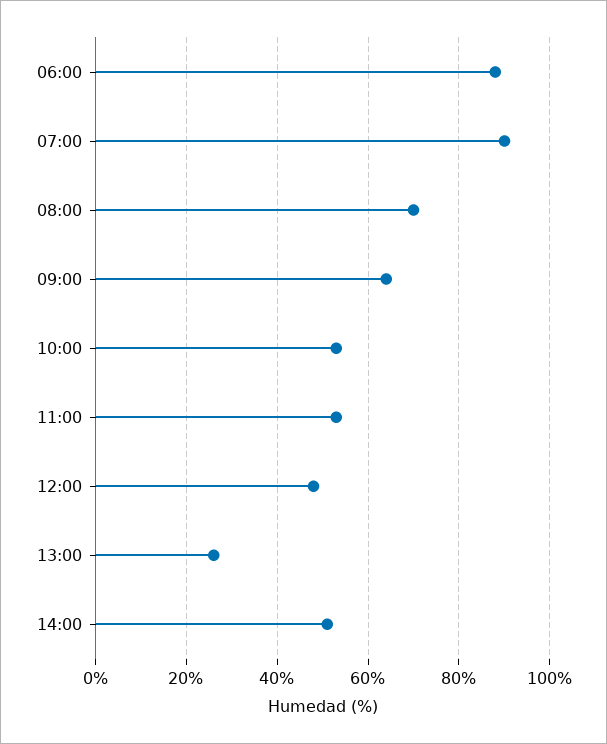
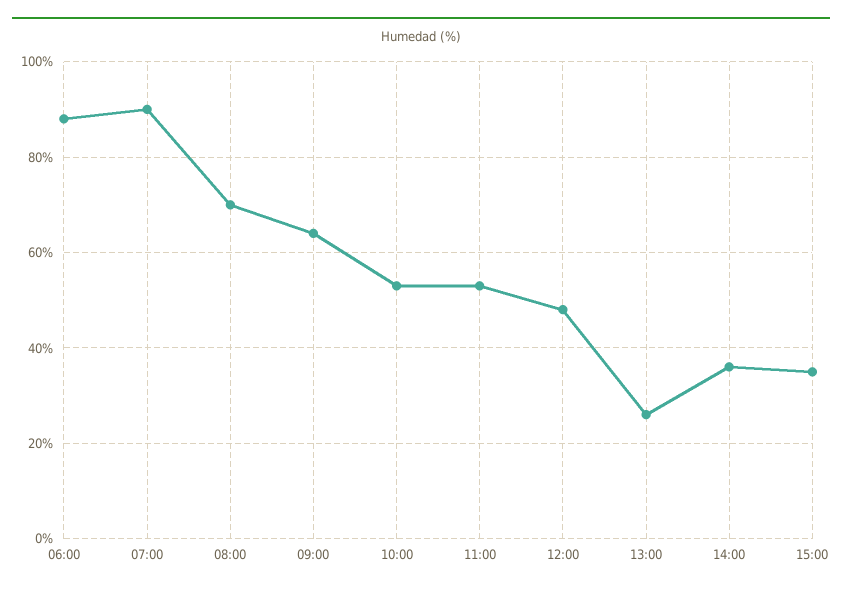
14:00: 50 -> 35
15:00: none -> 35

